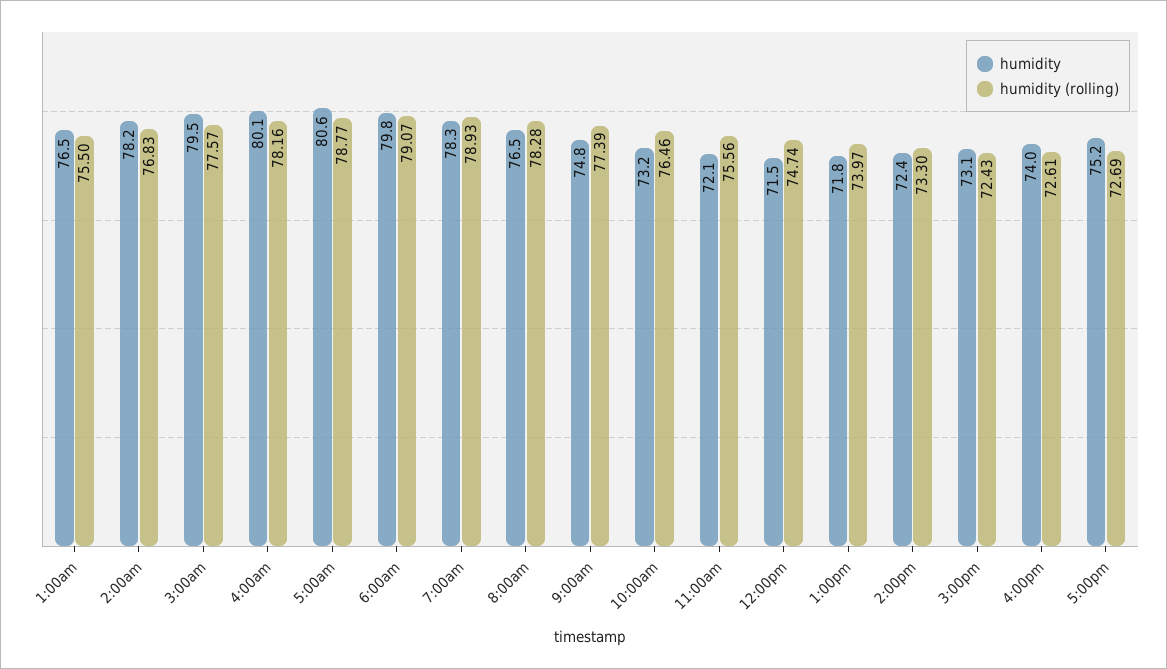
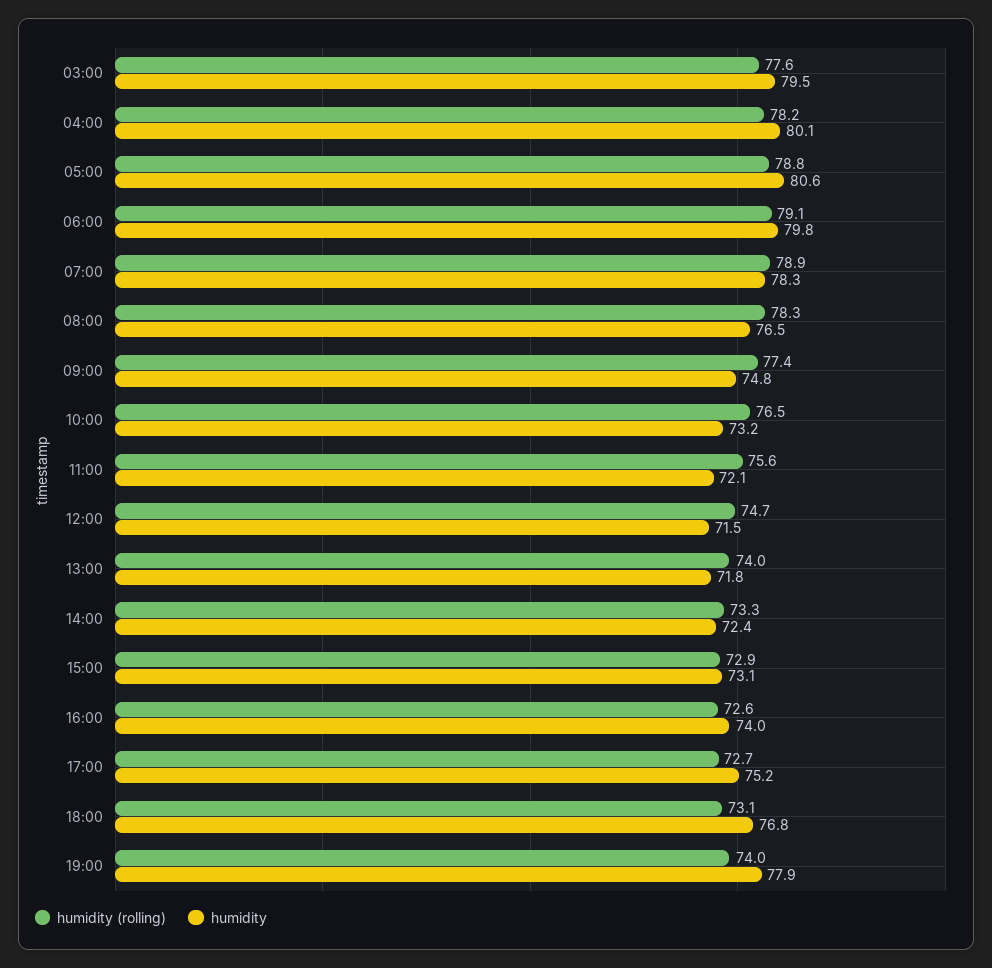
humidity, 1:00am: 76.5 -> none
humidity (rolling), 1:00am: 75.5 -> none
humidity, 2:00am: 78.2 -> none
humidity (rolling), 2:00am: 76.83 -> none
humidity (rolling), 3:00pm: 72.43 -> 72.9
humidity (rolling), 18:00: none -> 73.1
humidity, 18:00: none -> 76.8
humidity (rolling), 19:00: none -> 74
humidity, 19:00: none -> 77.9

